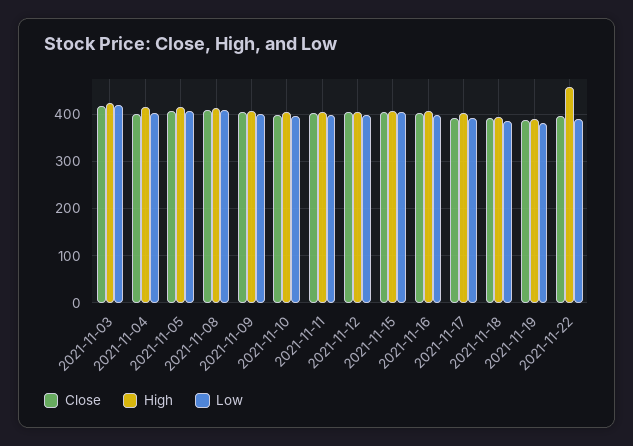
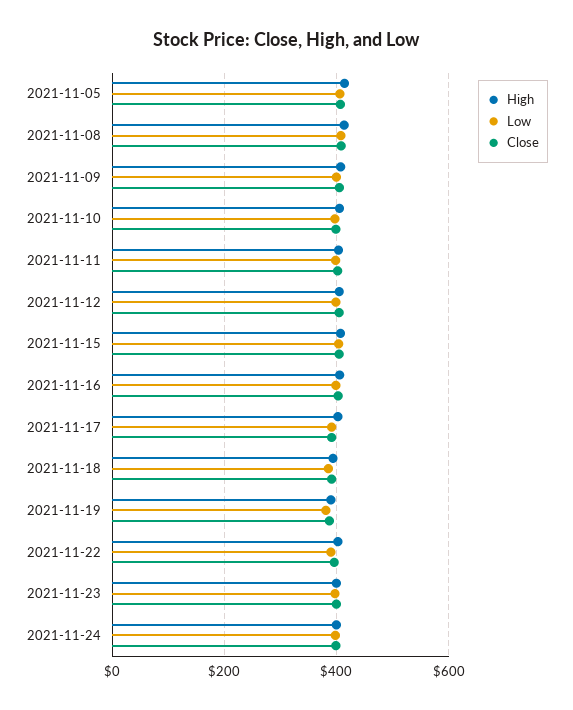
Close, 2021-11-03: 420 -> none
High, 2021-11-03: 420 -> none
Low, 2021-11-03: 420 -> none
Close, 2021-11-04: 400 -> none
High, 2021-11-04: 420 -> none
Low, 2021-11-04: 400 -> none
High, 2021-11-22: 460 -> 400
High, 2021-11-23: none -> 400
Low, 2021-11-23: none -> 400
Close, 2021-11-23: none -> 400
High, 2021-11-24: none -> 400
Low, 2021-11-24: none -> 400
Close, 2021-11-24: none -> 400

